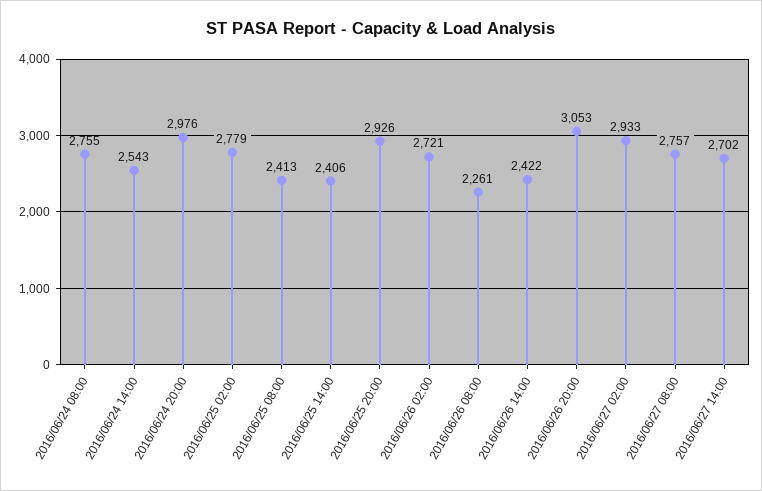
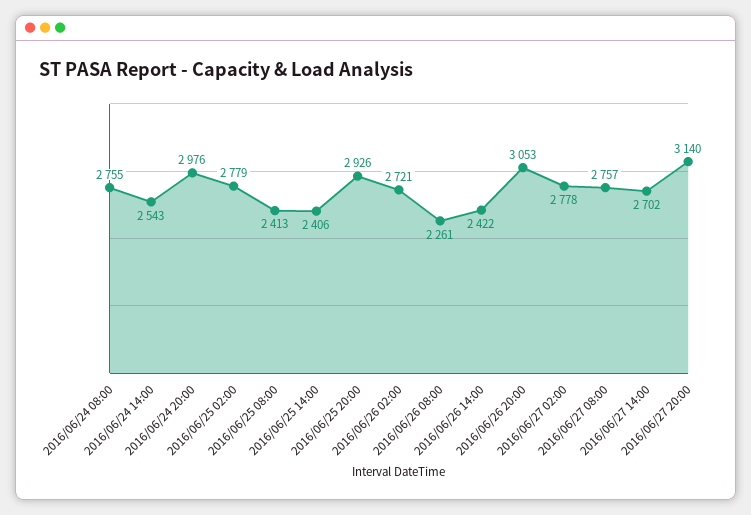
2016/06/27 02:00: 2933 -> 2778
2016/06/27 20:00: none -> 3140

